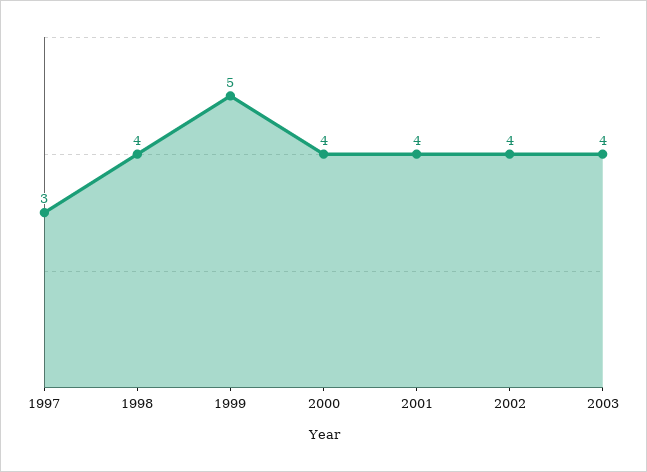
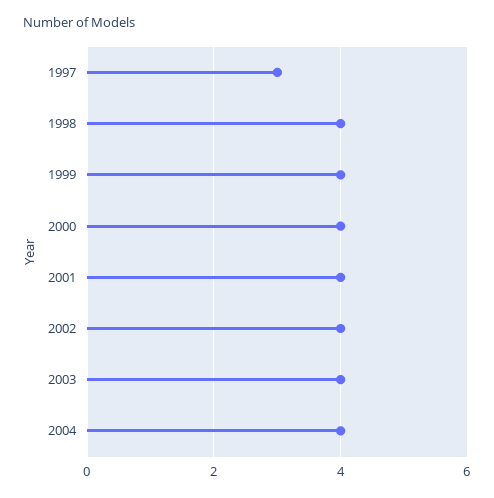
1999: 5 -> 4
2004: none -> 4

